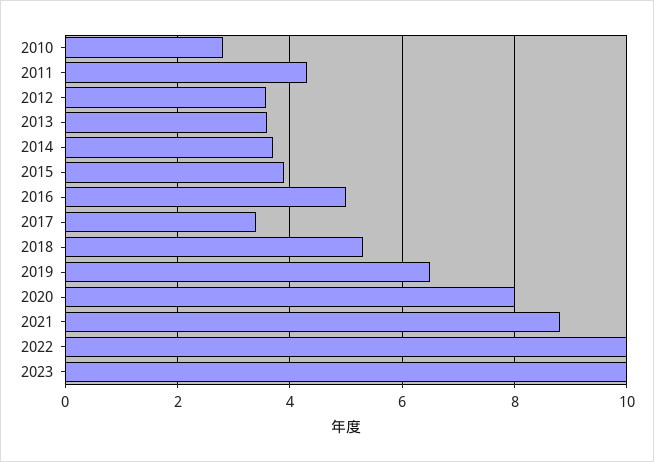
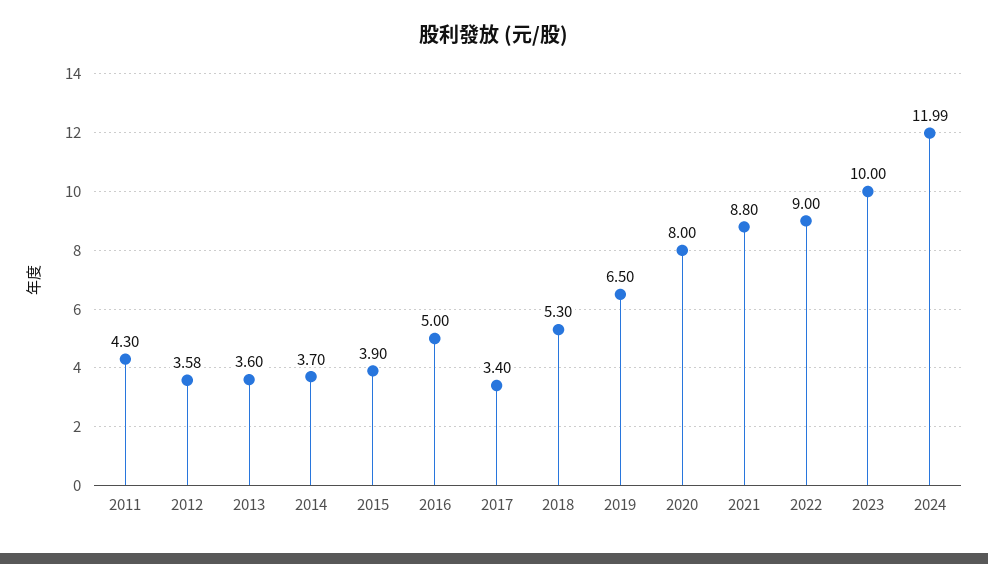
2010: 2.8 -> none
2022: 10 -> 9
2024: none -> 11.99

